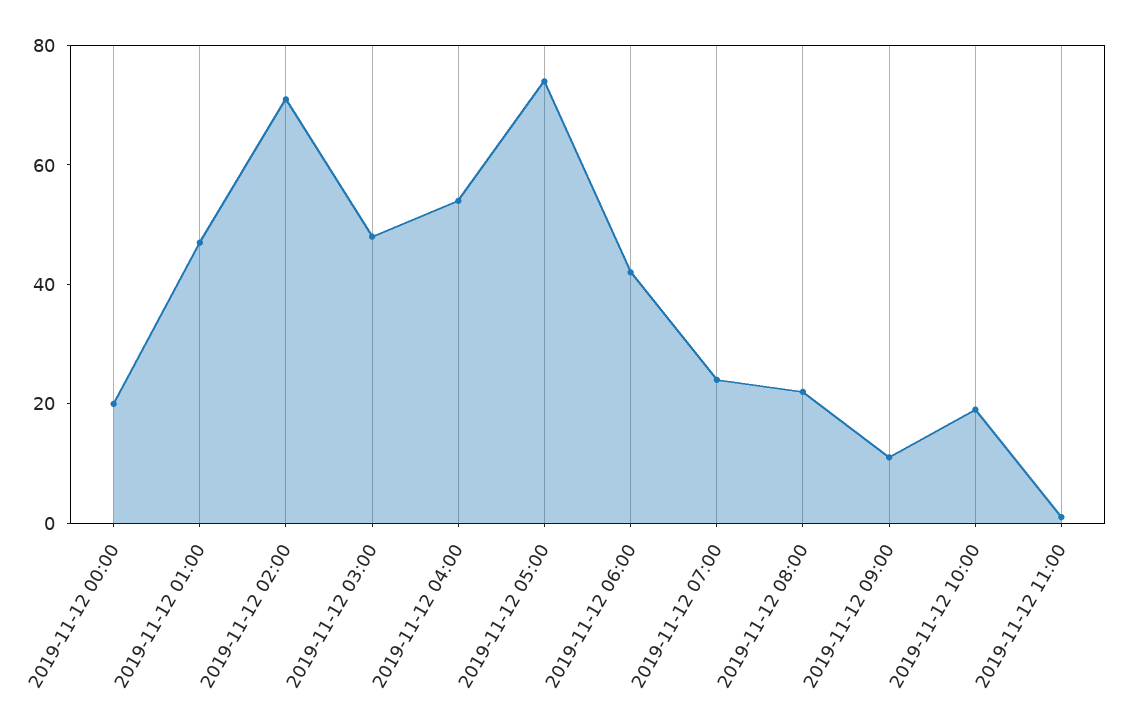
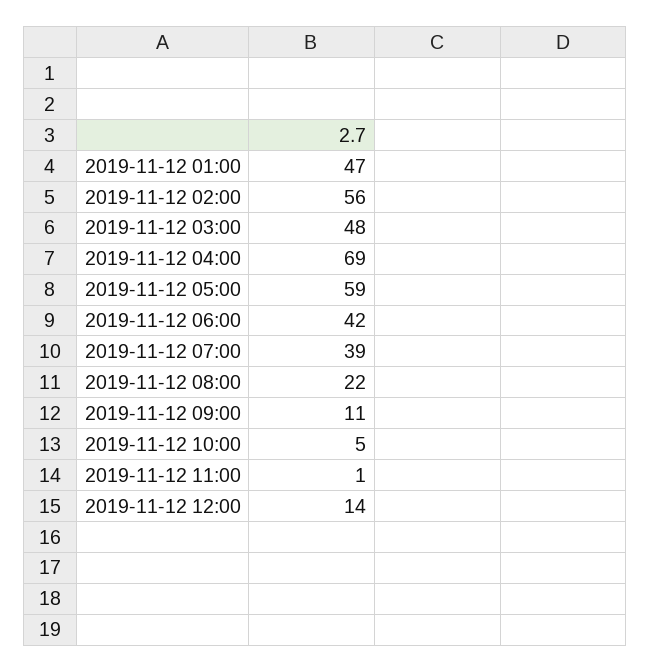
2019-11-12 00:00: 20 -> none
2019-11-12 02:00: 70 -> 56
2019-11-12 04:00: 55 -> 69
2019-11-12 05:00: 75 -> 59
2019-11-12 07:00: 25 -> 39
2019-11-12 10:00: 20 -> 5
2019-11-12 12:00: none -> 14

